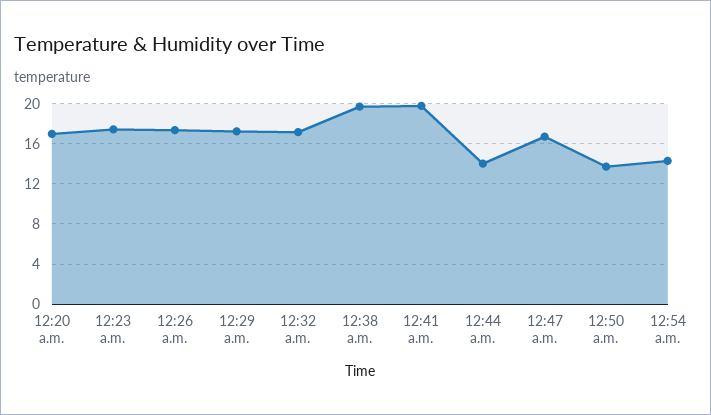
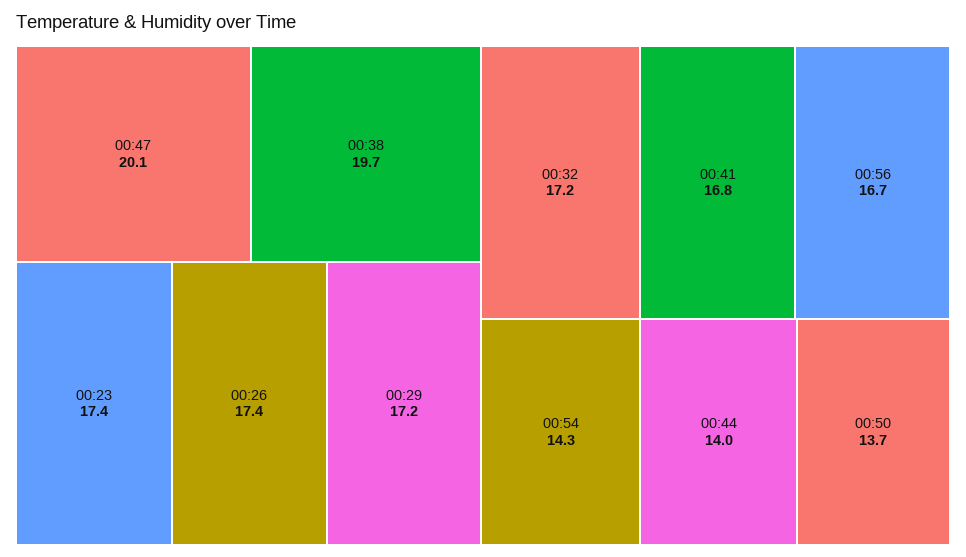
12:20 a.m.: 17 -> none
12:41 a.m.: 20 -> 16.8
12:47 a.m.: 17 -> 20.1
00:56: none -> 16.7

